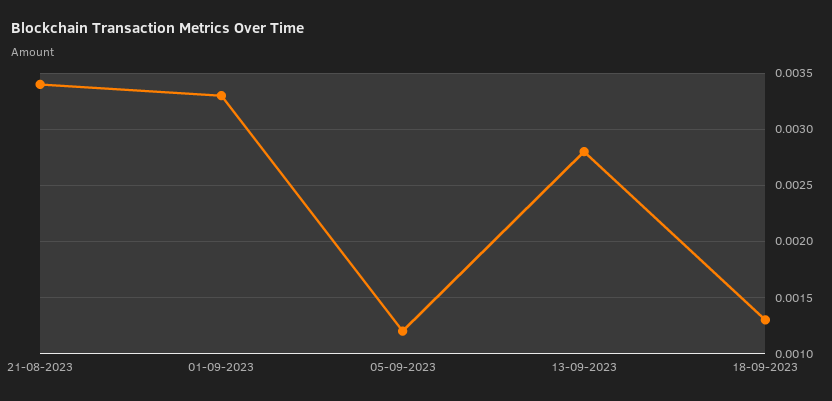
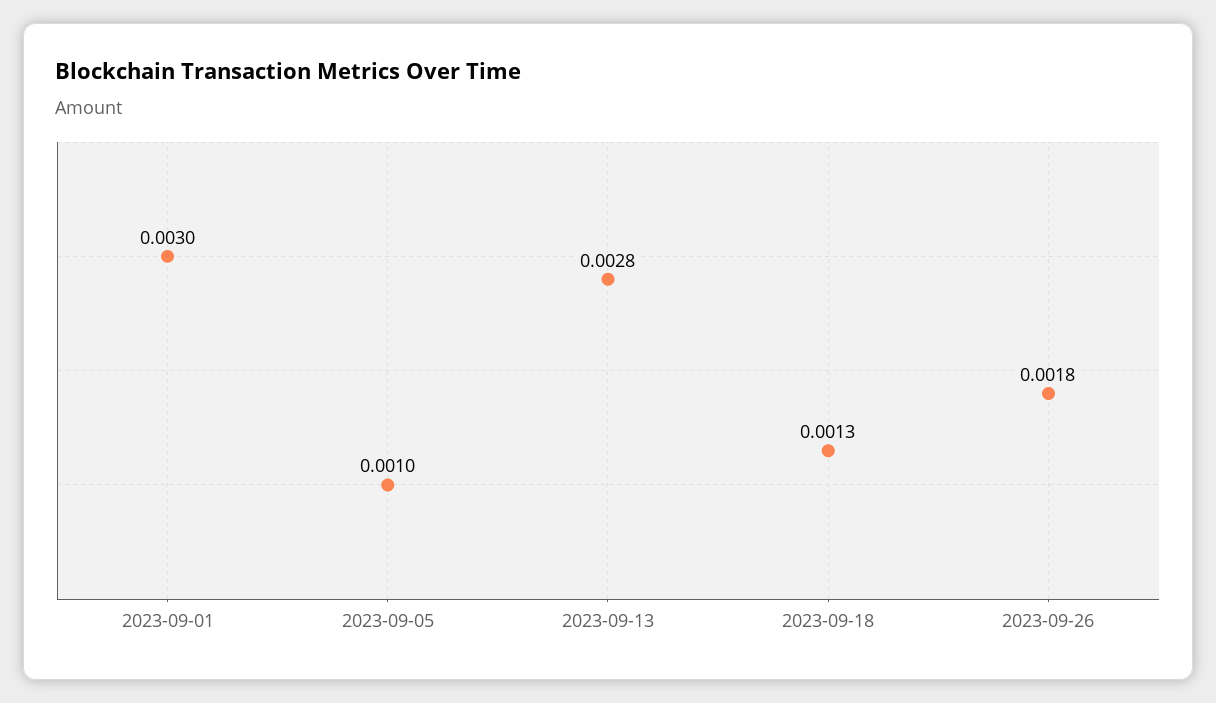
21-08-2023: 0.0034 -> none
01-09-2023: 0.0033 -> 0.003
05-09-2023: 0.0012 -> 0.001
2023-09-26: none -> 0.0018

